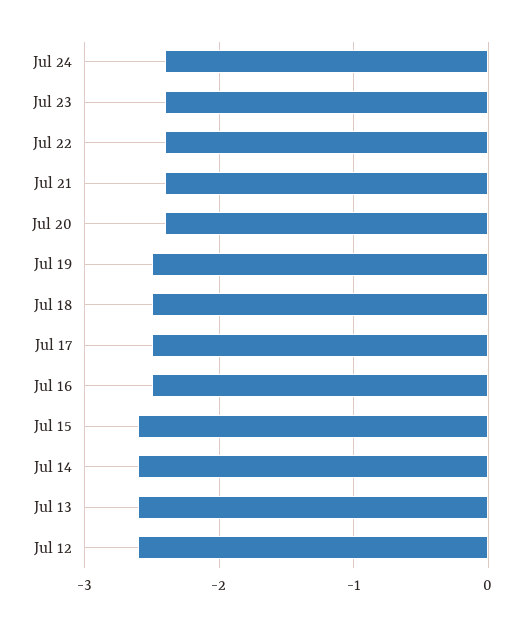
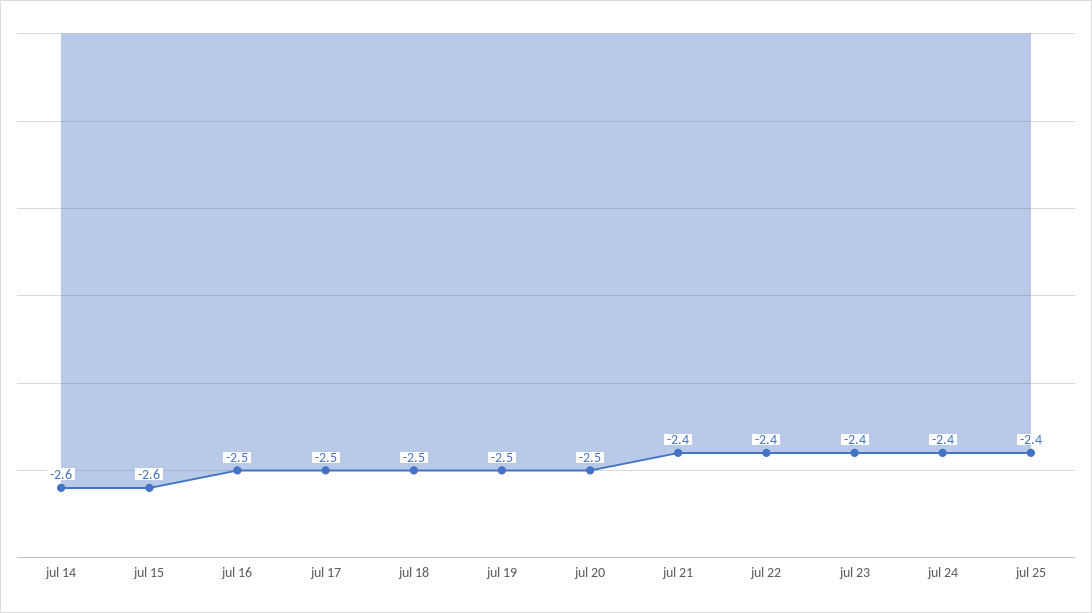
Jul 20: -2.4 -> -2.5
Jul 13: -2.6 -> none
Jul 12: -2.6 -> none
jul 25: none -> -2.4

